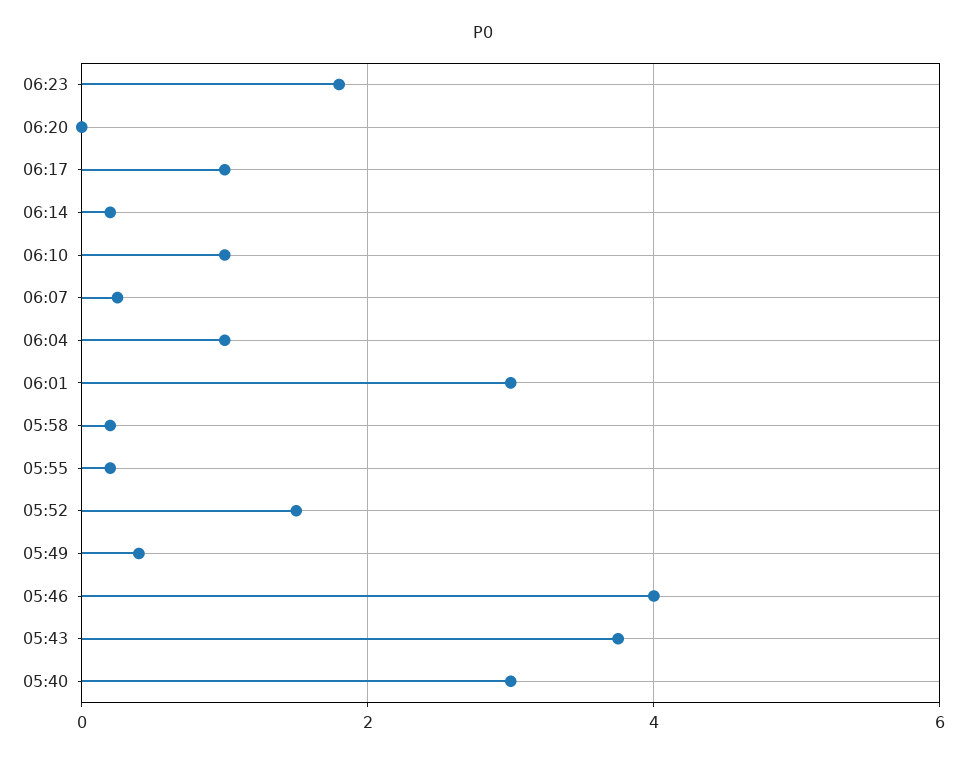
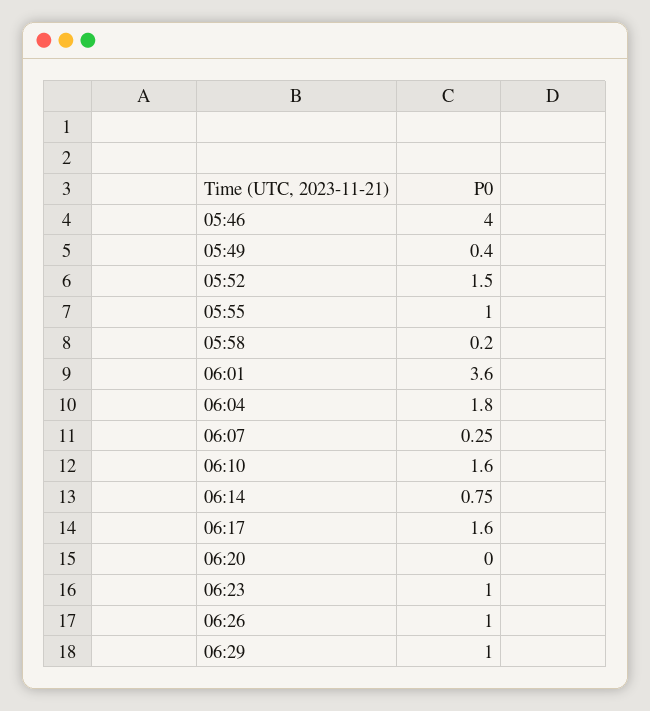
06:23: 1.8 -> 1
06:17: 1 -> 1.6
06:14: 0.2 -> 0.75
06:10: 1 -> 1.6
06:04: 1 -> 1.8
06:01: 3 -> 3.6
05:55: 0.2 -> 1
05:43: 3.8 -> none
05:40: 3 -> none
06:26: none -> 1
06:29: none -> 1

